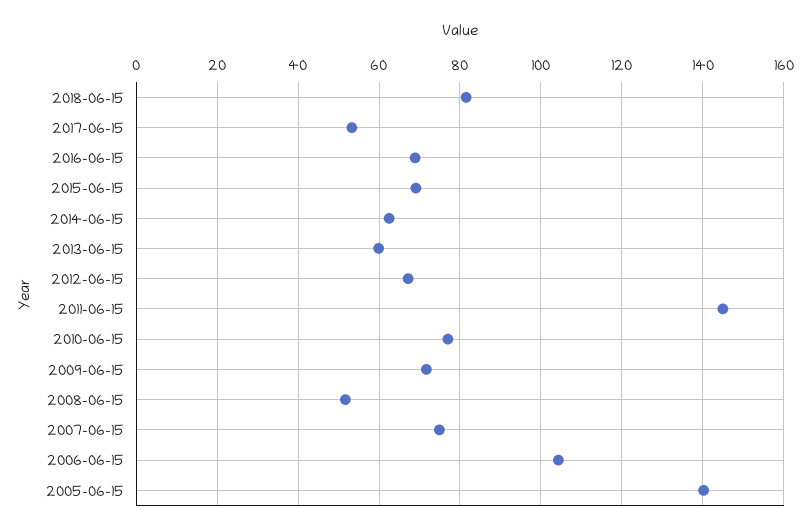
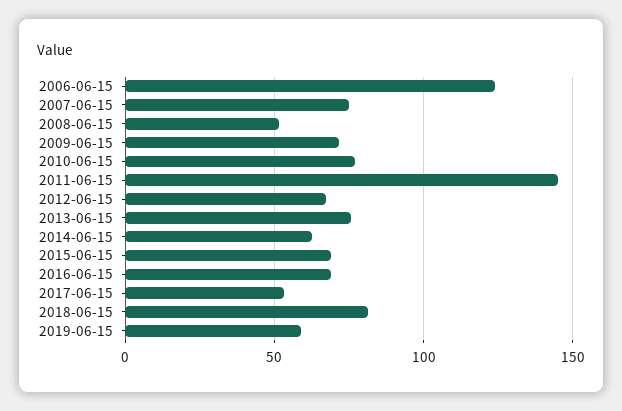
2013-06-15: 60 -> 75
2006-06-15: 104 -> 125
2005-06-15: 140 -> none
2019-06-15: none -> 60

